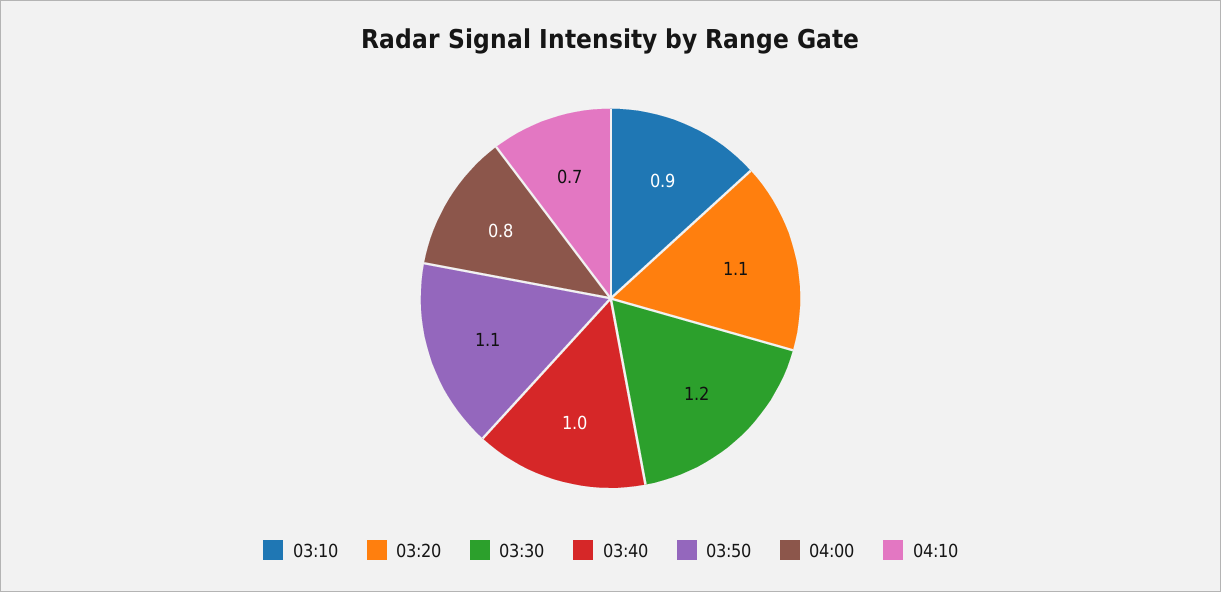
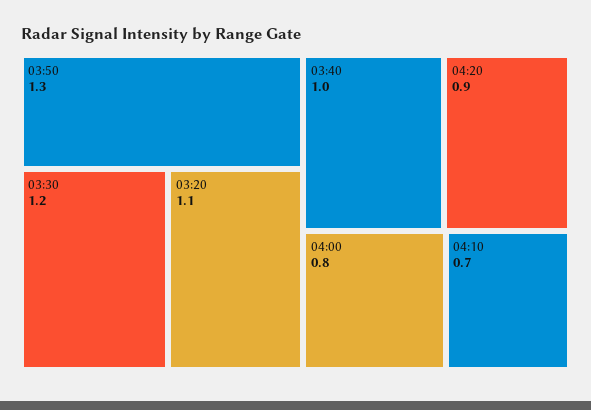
03:10: 0.9 -> none
03:50: 1.1 -> 1.3
04:20: none -> 0.9

